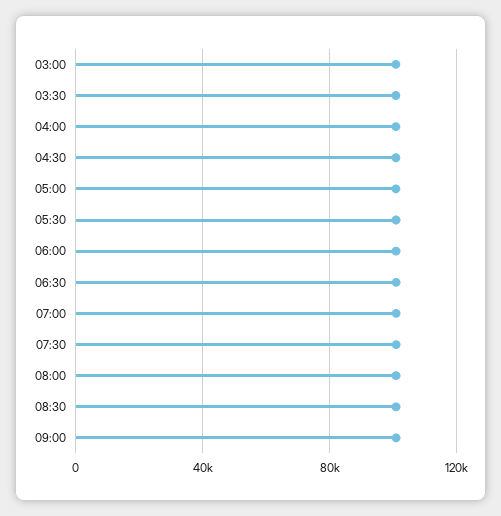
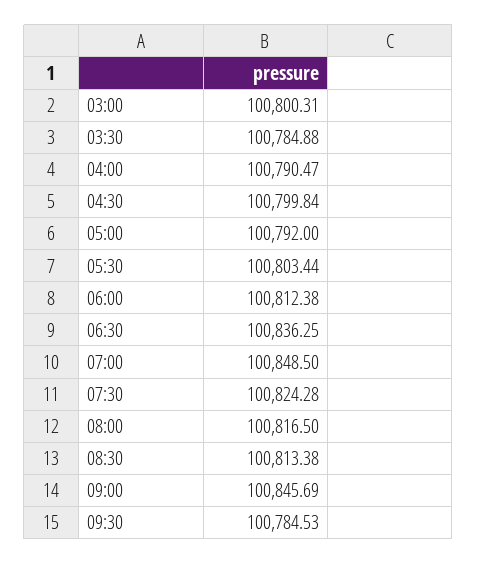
09:30: none -> 100784.53

